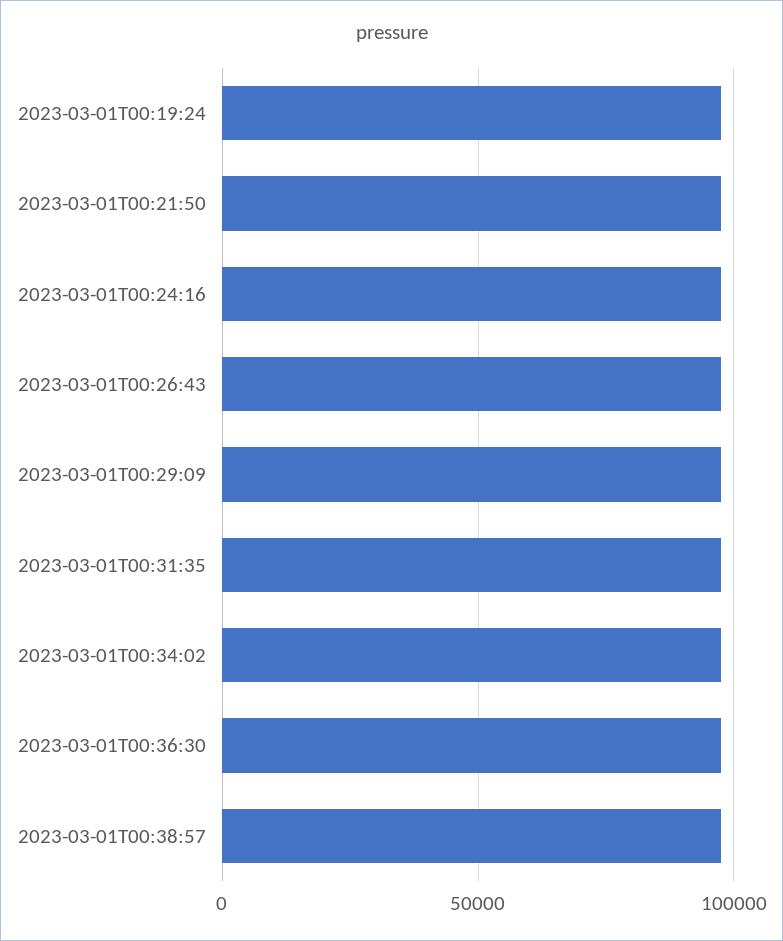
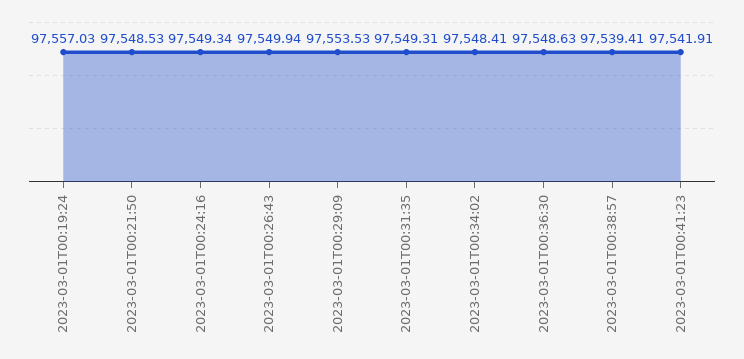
2023-03-01T00:41:23: none -> 97541.91

